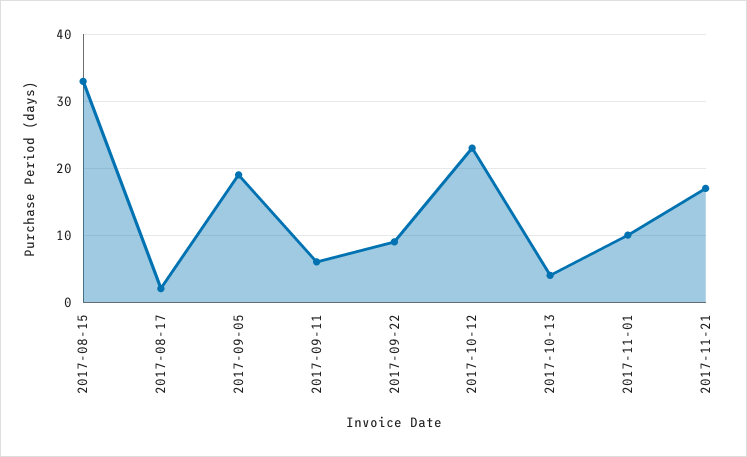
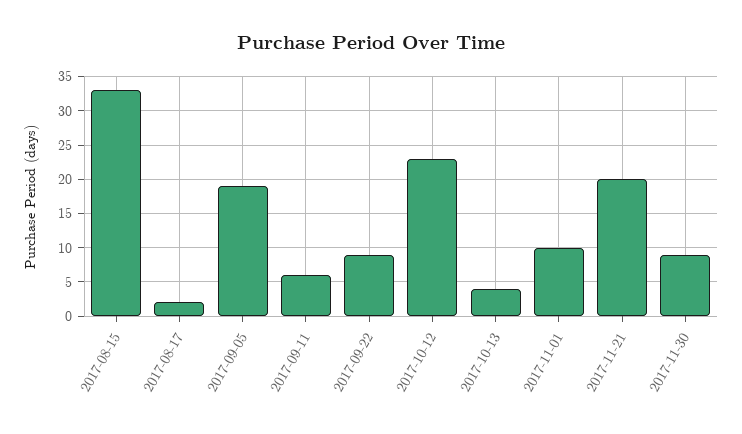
2017-11-21: 17 -> 20
2017-11-30: none -> 9

